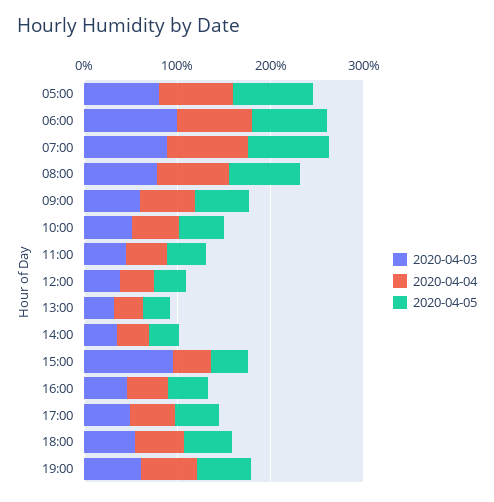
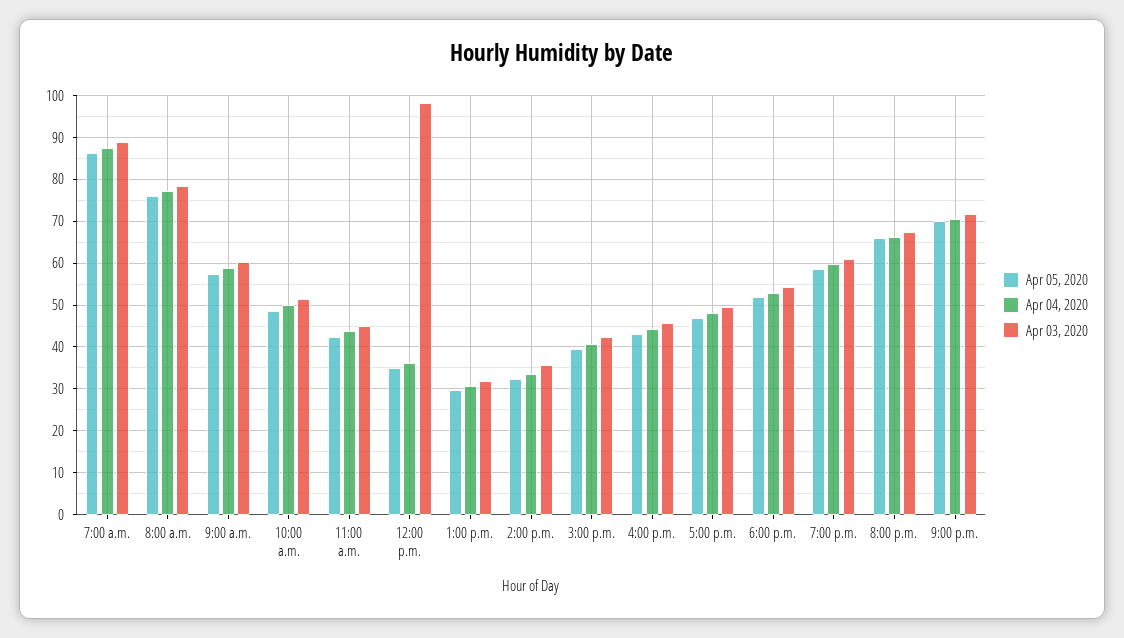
2020-04-03, 05:00: 80 -> none
2020-04-04, 05:00: 80 -> none
2020-04-05, 05:00: 80 -> none
2020-04-03, 06:00: 100 -> none
2020-04-04, 06:00: 80 -> none
2020-04-05, 06:00: 80 -> none
2020-04-03, 12:00: 40 -> 98
2020-04-03, 15:00: 100 -> 42
2020-04-05, 8:00 p.m.: none -> 66
2020-04-04, 8:00 p.m.: none -> 66
2020-04-03, 8:00 p.m.: none -> 68
2020-04-05, 9:00 p.m.: none -> 70
2020-04-04, 9:00 p.m.: none -> 70
2020-04-03, 9:00 p.m.: none -> 72

